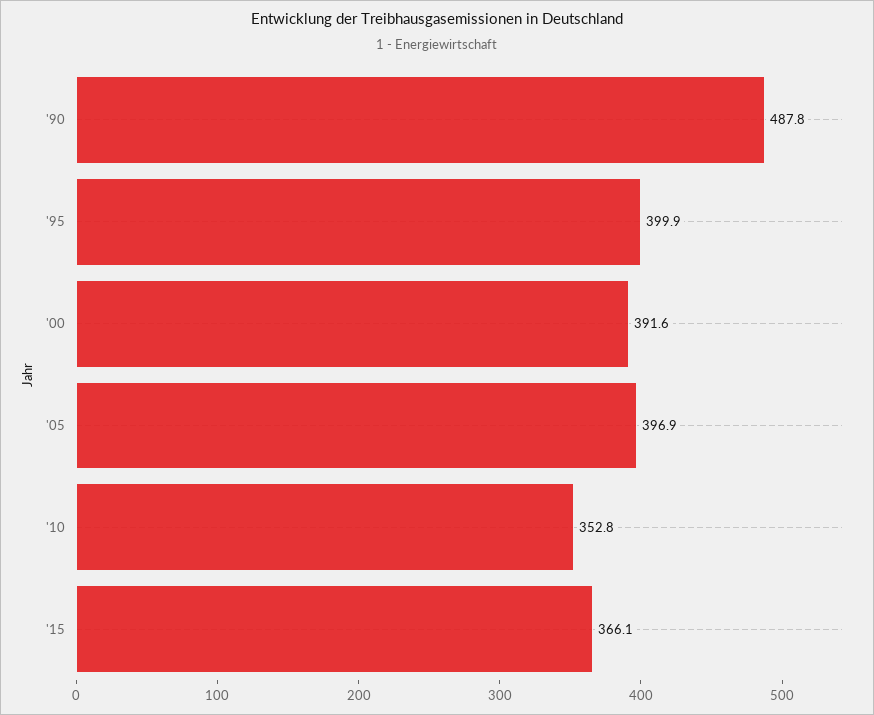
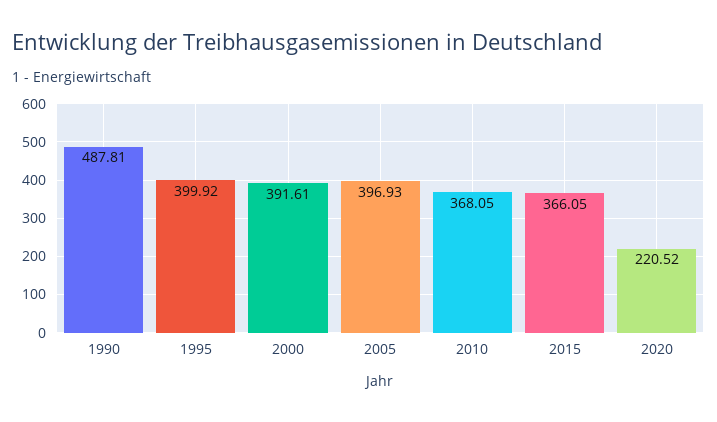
'10: 352.8 -> 368.05
2020: none -> 220.52

